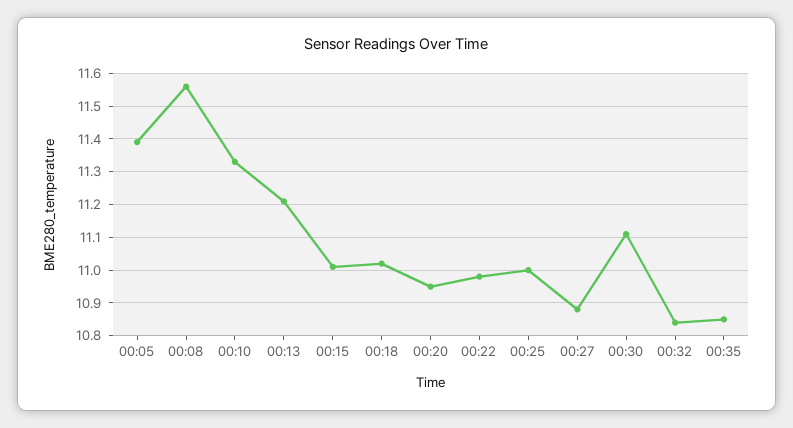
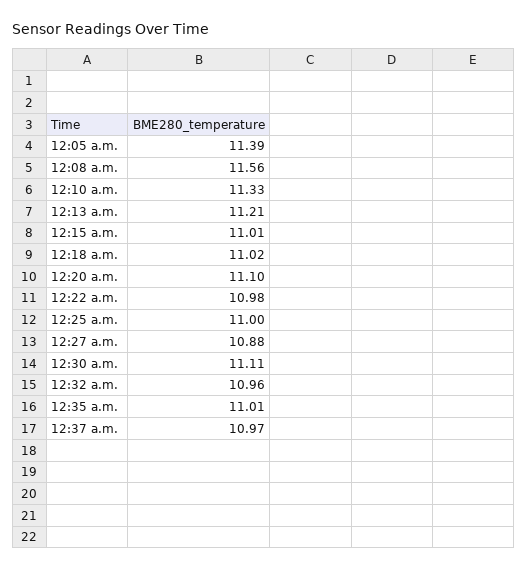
00:20: 10.95 -> 11.1
00:32: 10.85 -> 10.96
00:35: 10.85 -> 11.01
12:37 a.m.: none -> 10.97

